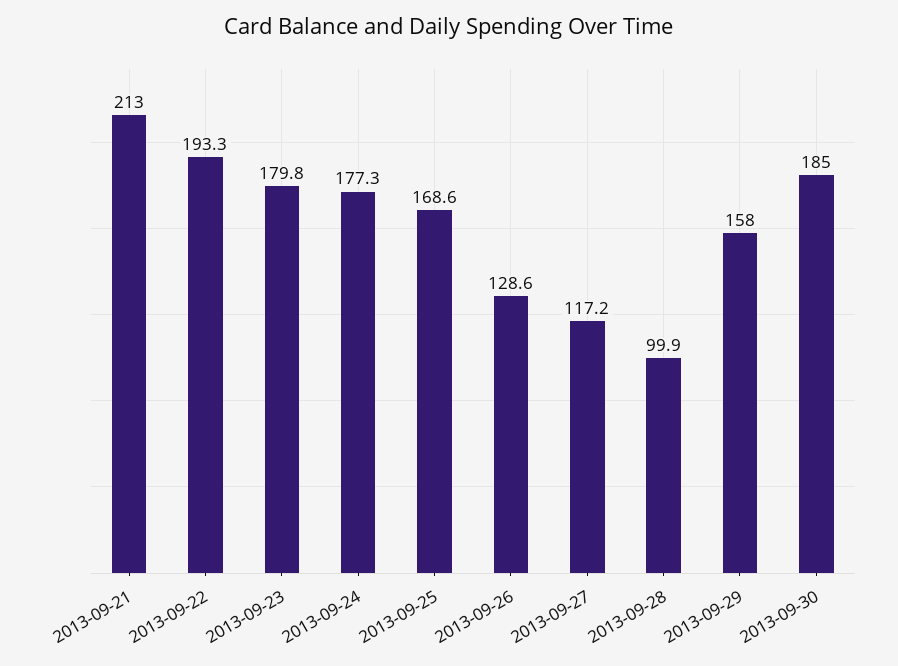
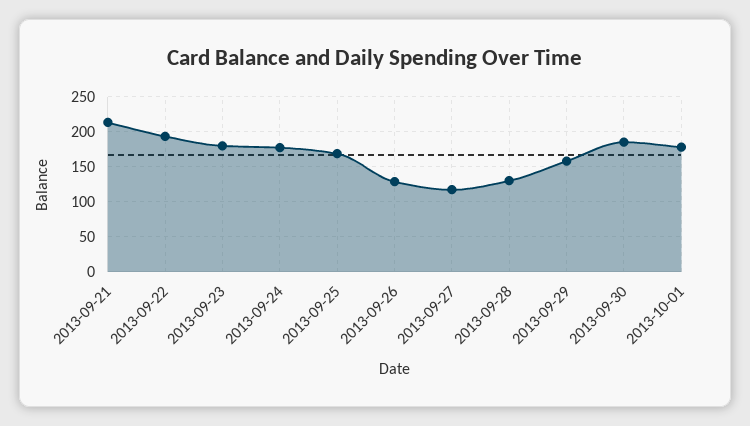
2013-09-28: 99.9 -> 130
2013-10-01: none -> 180

